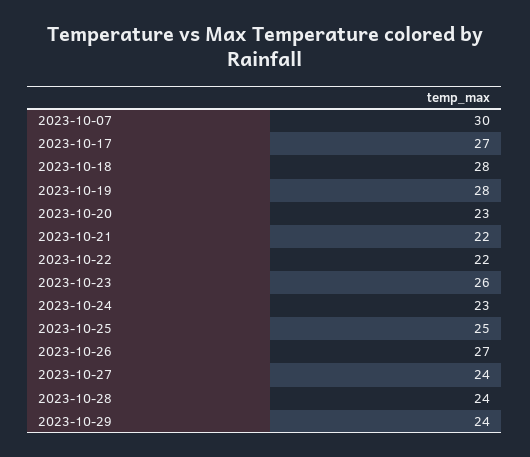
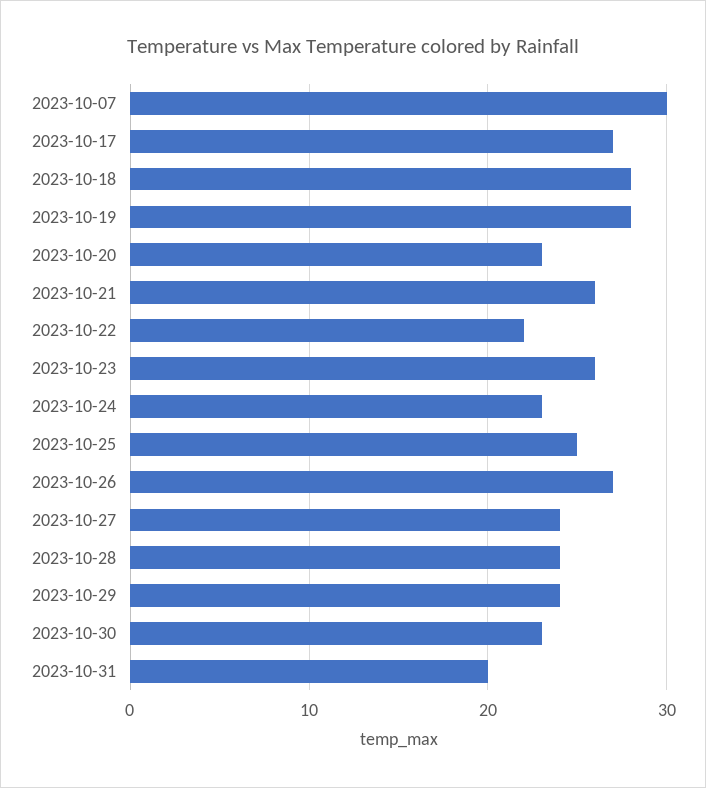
2023-10-21: 22 -> 26
2023-10-30: none -> 23
2023-10-31: none -> 20

